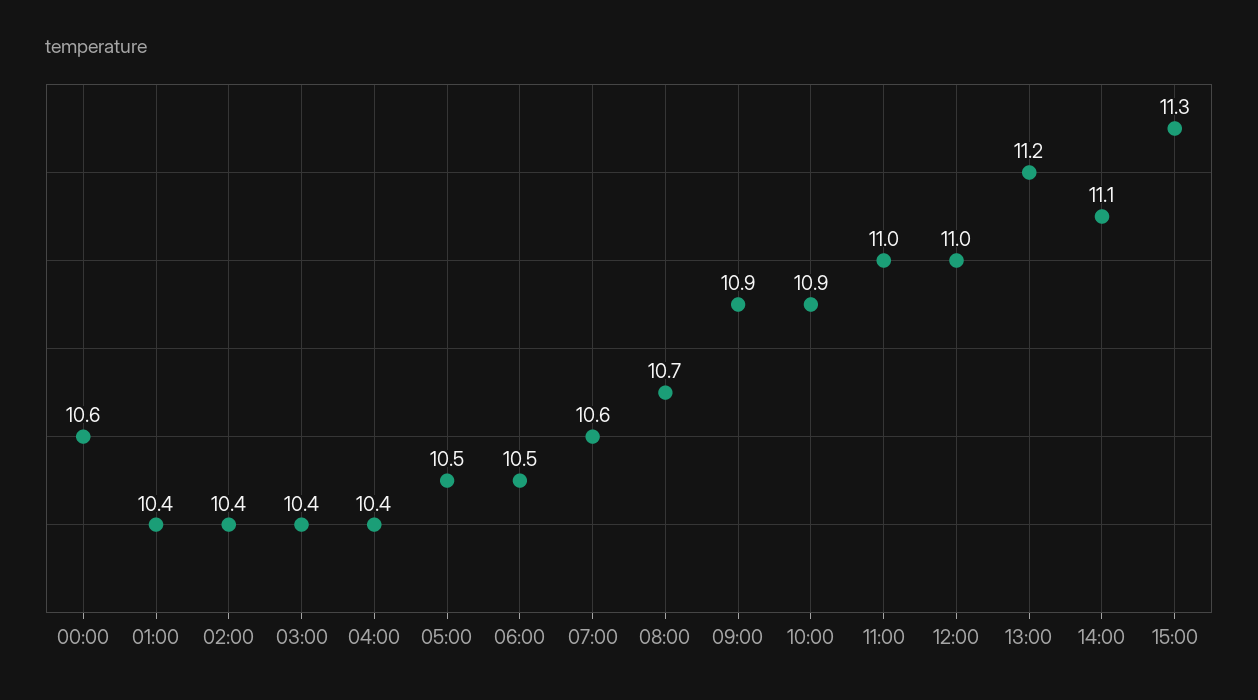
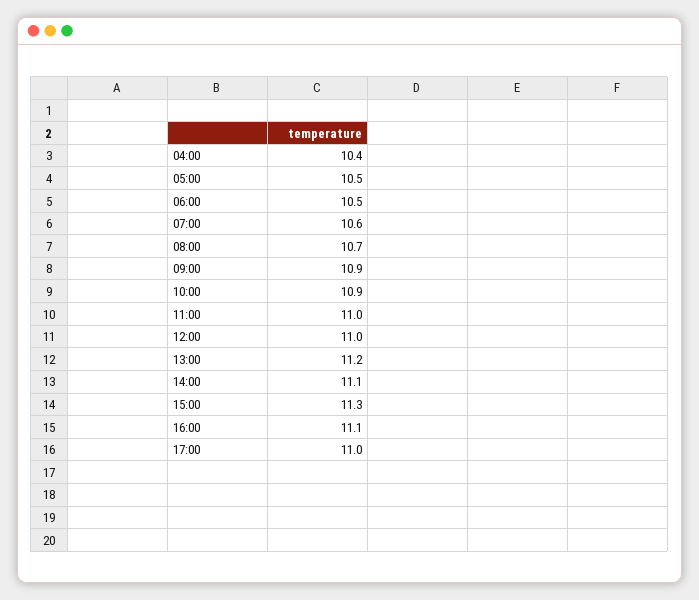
00:00: 10.6 -> none
01:00: 10.4 -> none
02:00: 10.4 -> none
03:00: 10.4 -> none
16:00: none -> 11.1
17:00: none -> 11

